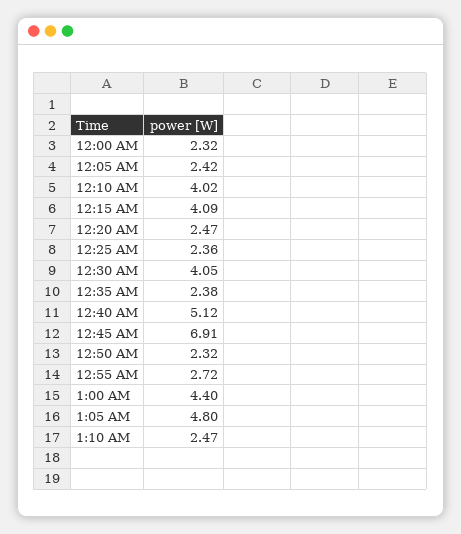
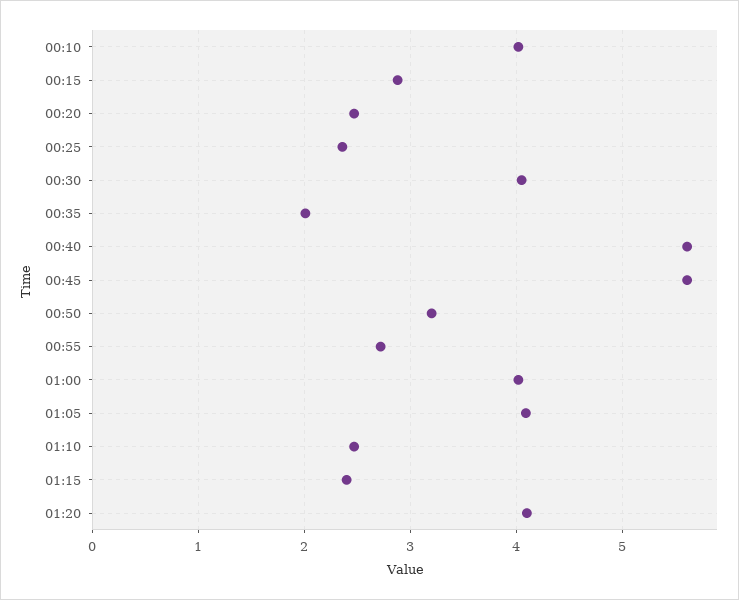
12:00 AM: 2.32 -> none
12:05 AM: 2.42 -> none
12:15 AM: 4.09 -> 2.9
12:35 AM: 2.38 -> 2
12:40 AM: 5.12 -> 5.6
12:45 AM: 6.91 -> 5.6
12:50 AM: 2.32 -> 3.2
1:00 AM: 4.4 -> 4
1:05 AM: 4.8 -> 4.1
01:15: none -> 2.4
01:20: none -> 4.1

